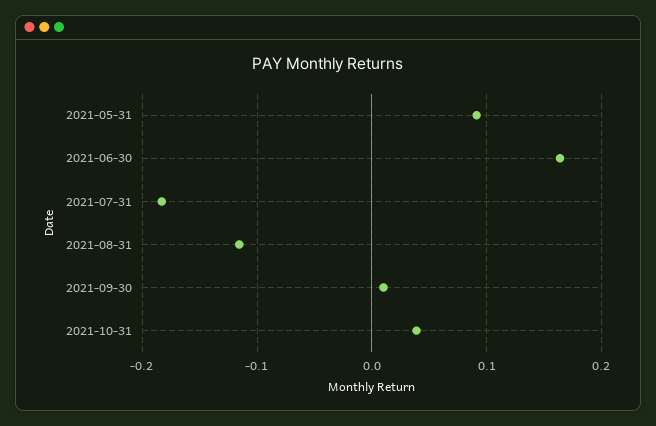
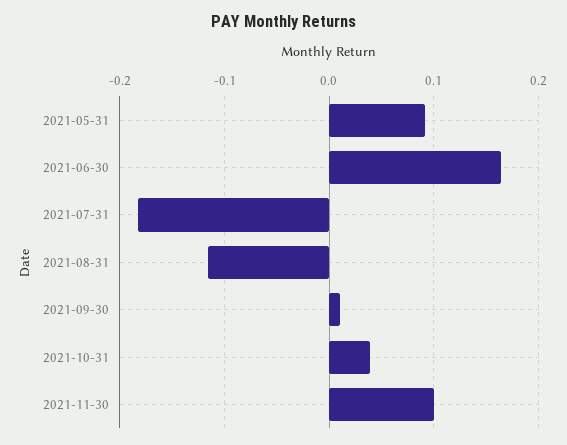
2021-11-30: none -> 0.1

